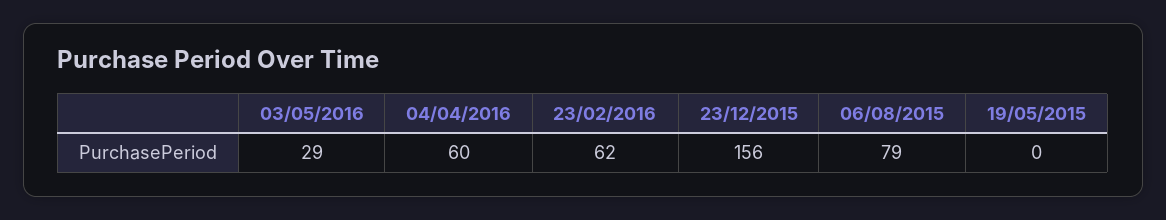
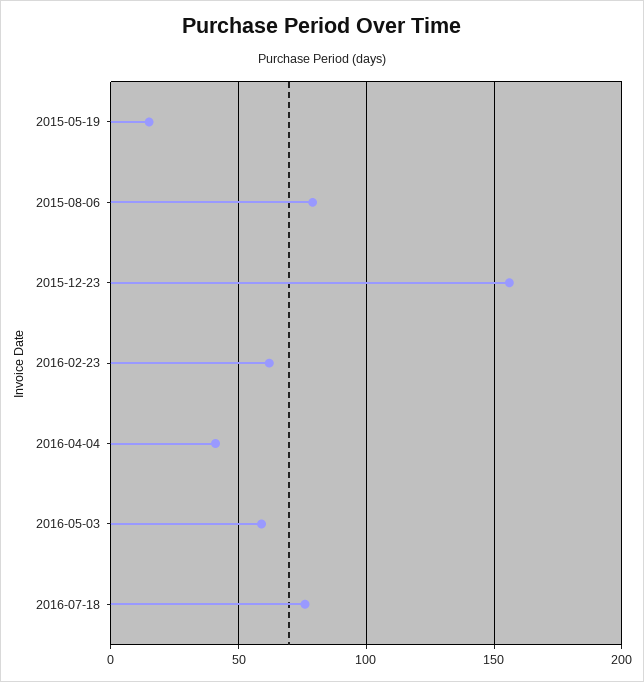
03/05/2016: 29 -> 60
04/04/2016: 60 -> 40
19/05/2015: 0 -> 15
2016-07-18: none -> 75

